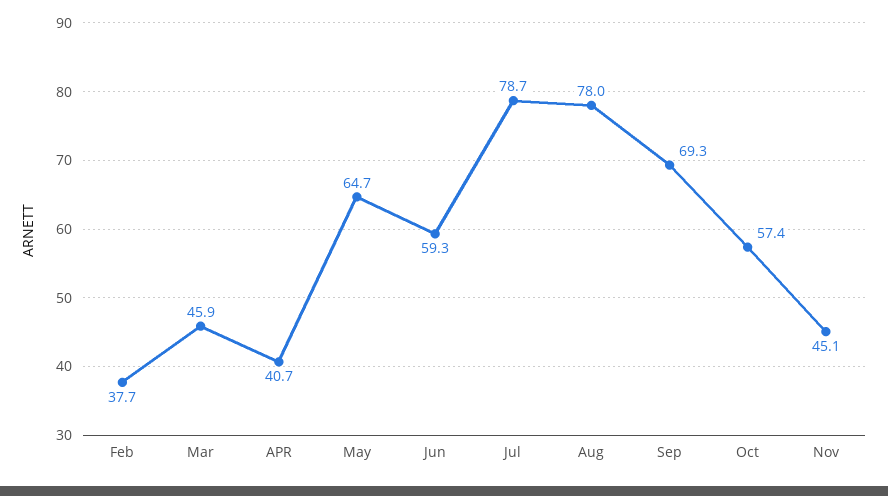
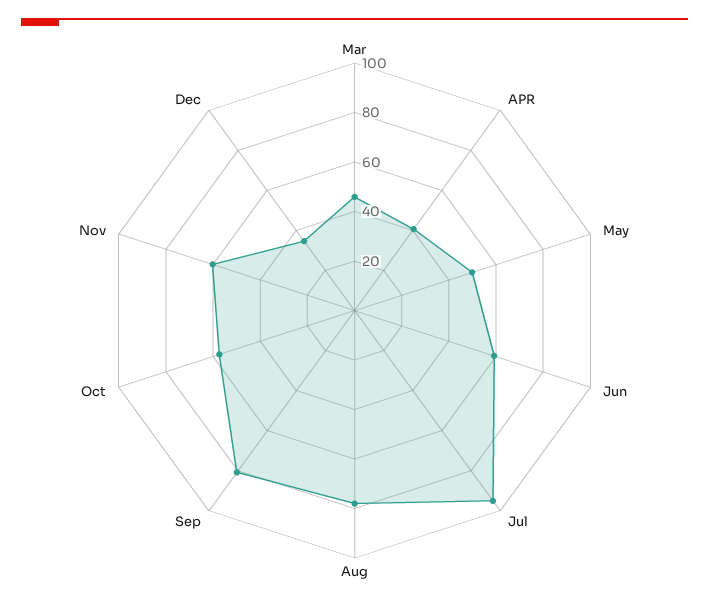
Feb: 37.7 -> none
May: 64.7 -> 50
Jul: 78.7 -> 95
Sep: 69.3 -> 80
Nov: 45.1 -> 60
Dec: none -> 35

